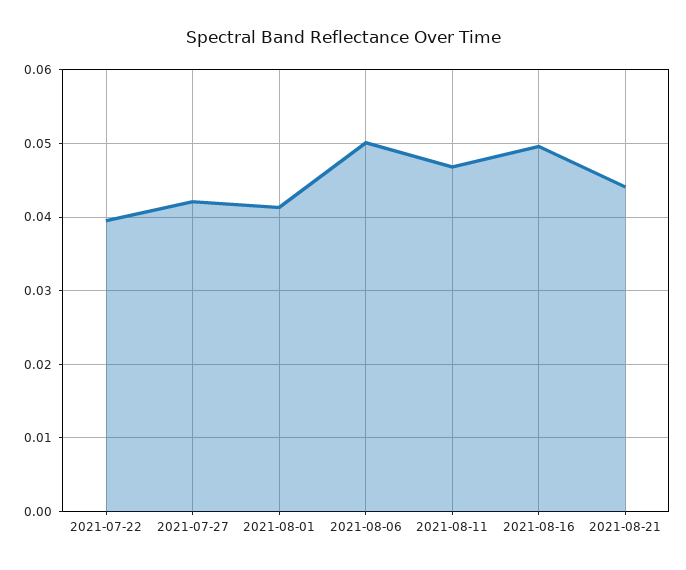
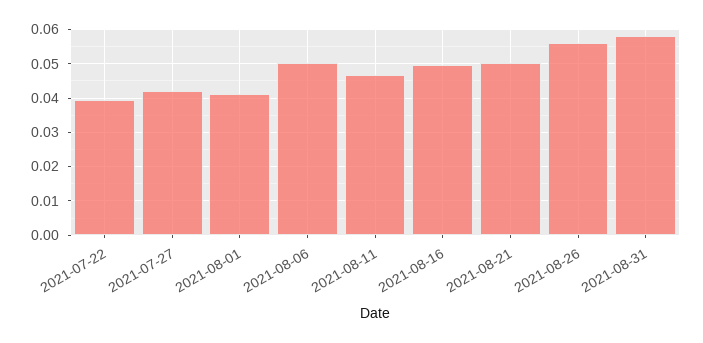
2021-08-21: 0.044 -> 0.05
2021-08-26: none -> 0.056
2021-08-31: none -> 0.058

